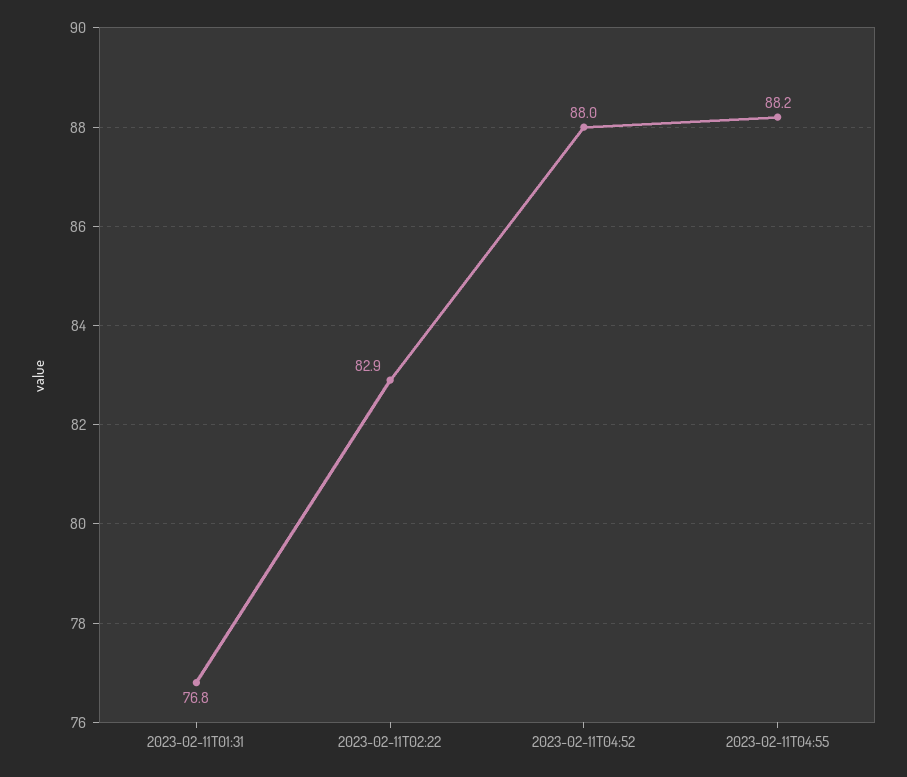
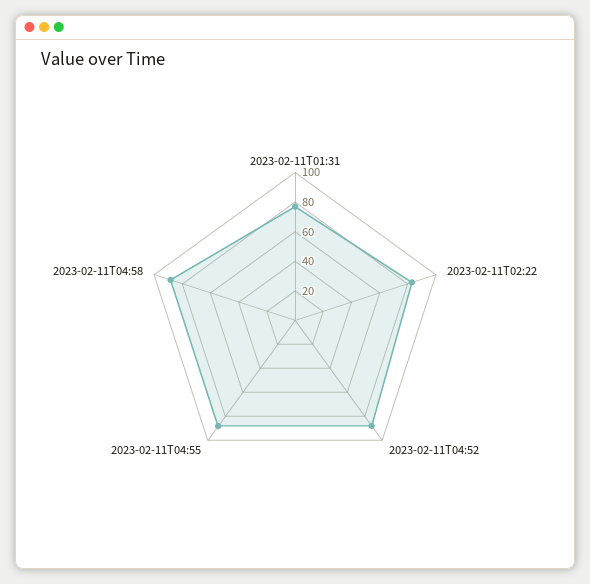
2023-02-11T04:58: none -> 90

